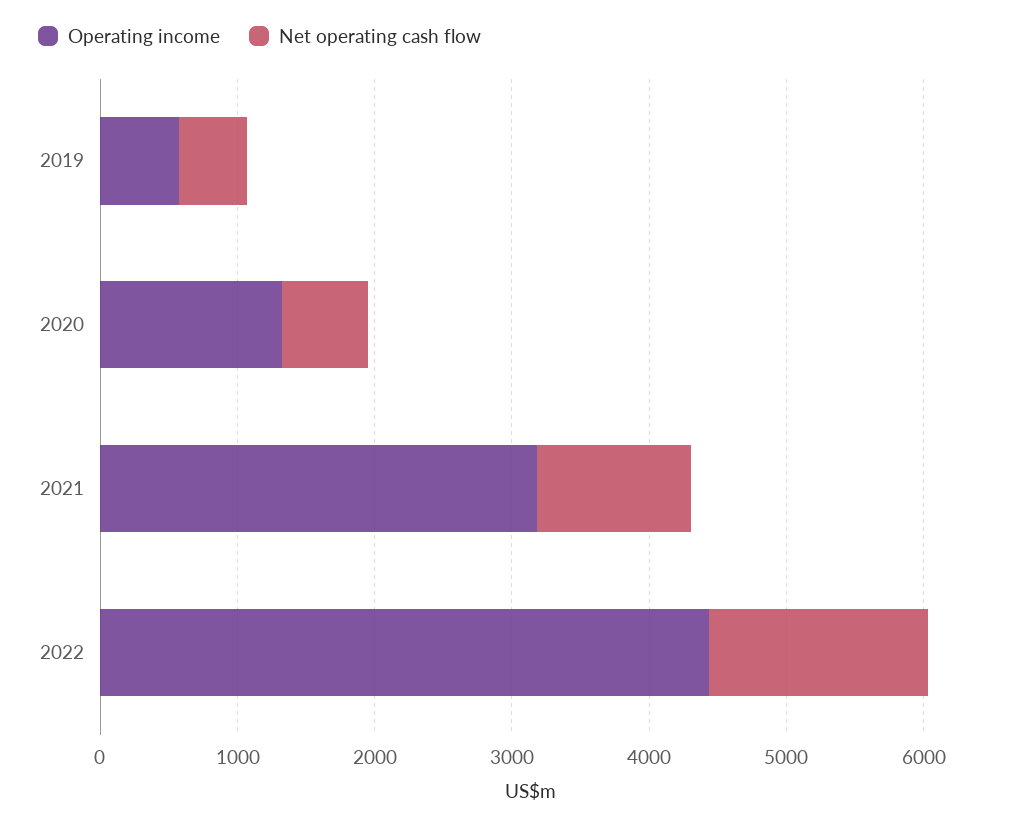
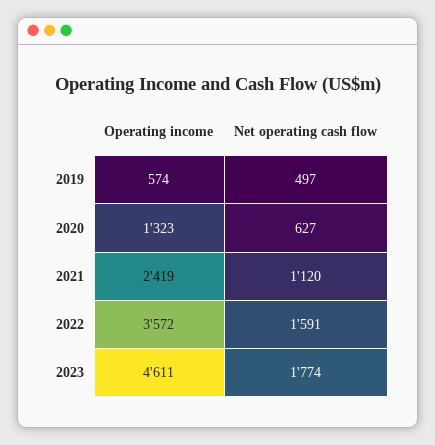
Operating income, 2021: 3200 -> 2419
Operating income, 2022: 4400 -> 3572
Operating income, 2023: none -> 4611
Net operating cash flow, 2023: none -> 1774

